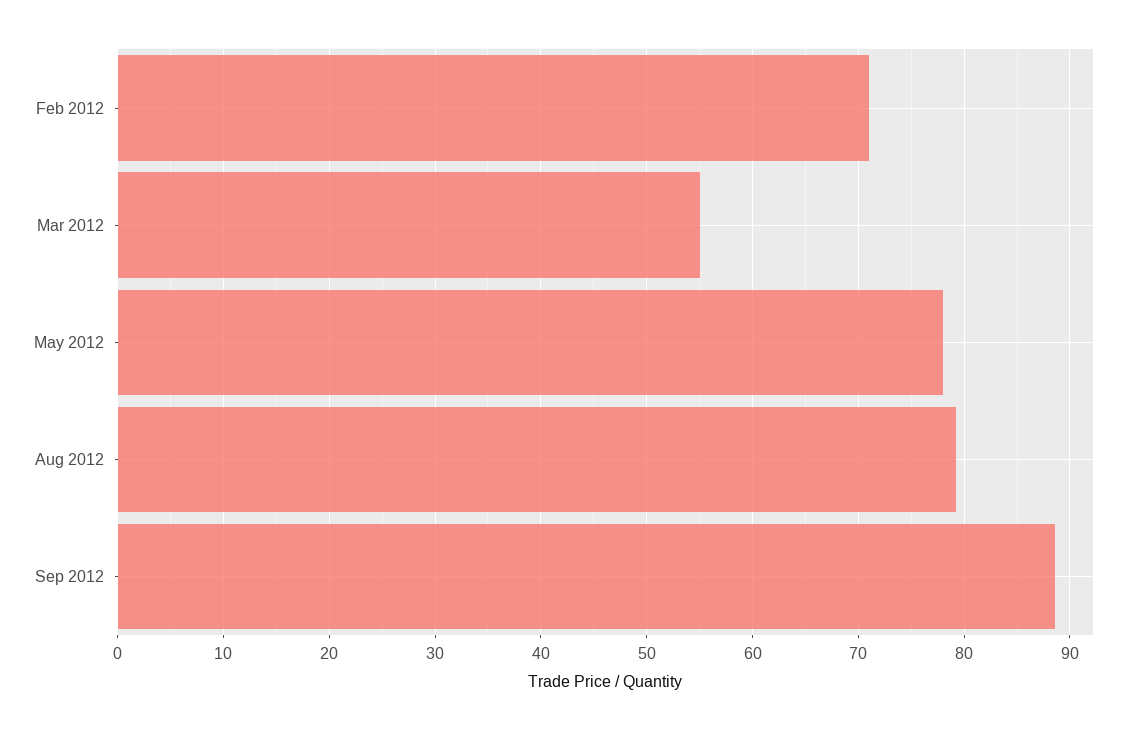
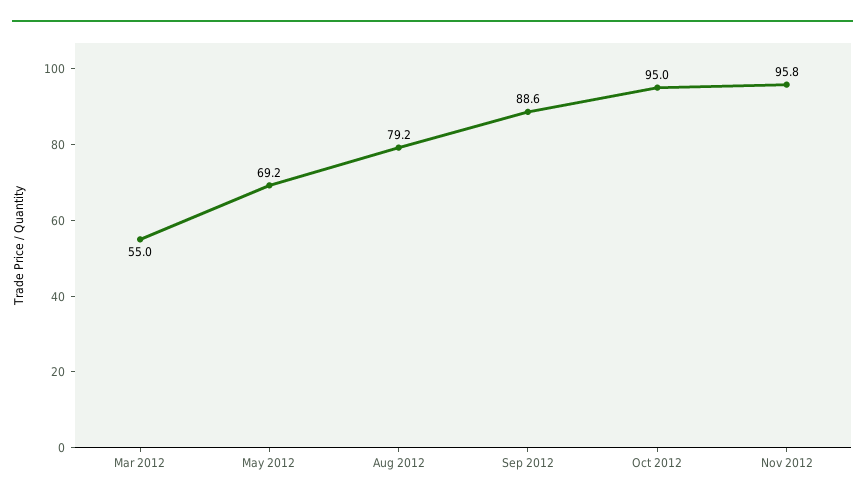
Feb 2012: 71 -> none
May 2012: 78 -> 69.2
Oct 2012: none -> 95
Nov 2012: none -> 95.8

